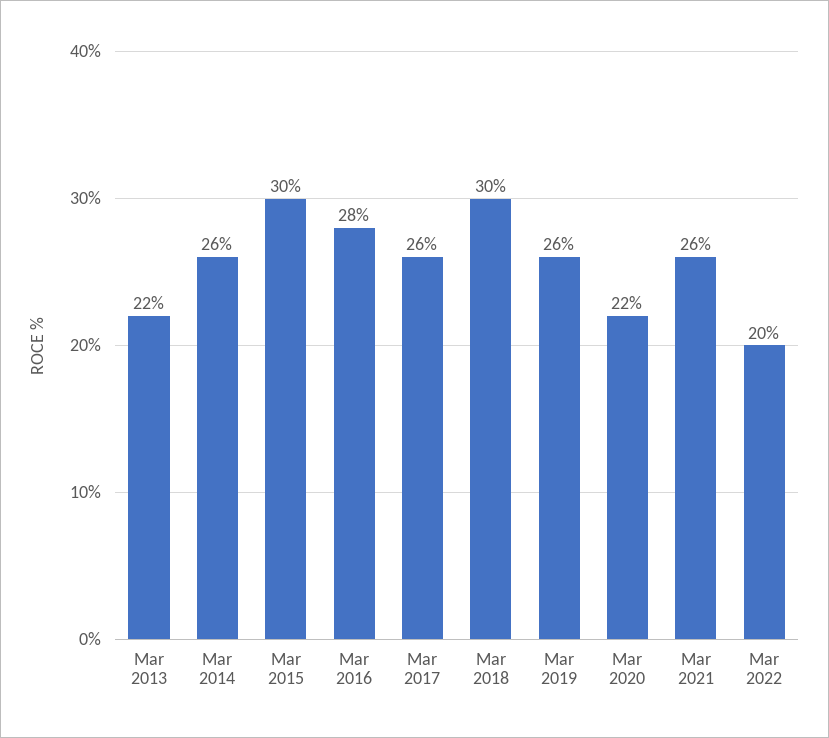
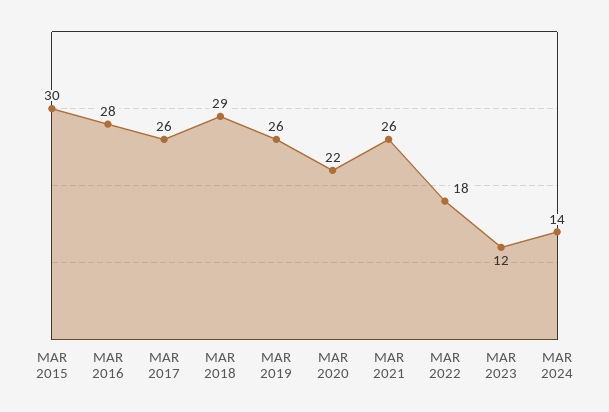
Mar 2013: 22 -> none
Mar 2014: 26 -> none
Mar 2018: 30 -> 29
Mar 2022: 20 -> 18
MAR 2023: none -> 12
MAR 2024: none -> 14

